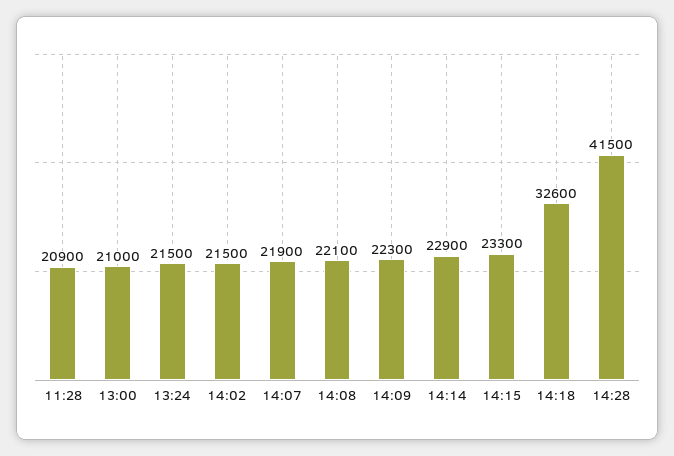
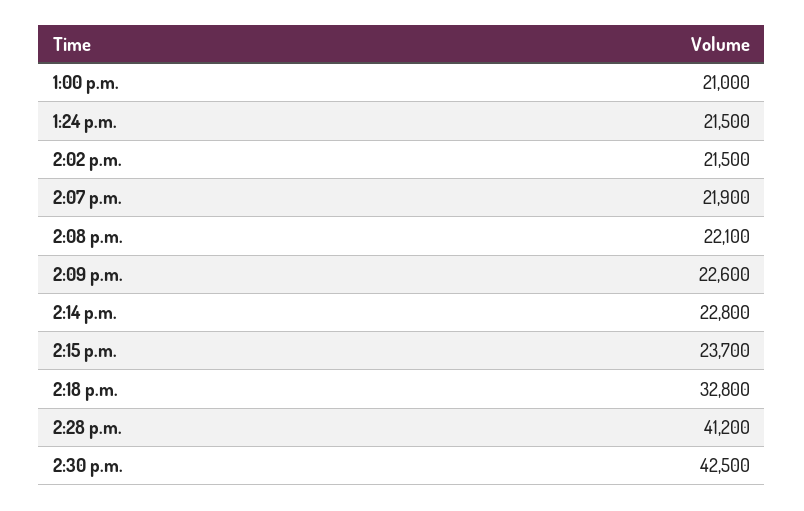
11:28: 20900 -> none
14:09: 22300 -> 22600
14:14: 22900 -> 22800
14:15: 23300 -> 23700
14:18: 32600 -> 32800
14:28: 41500 -> 41200
2:30 p.m.: none -> 42500

